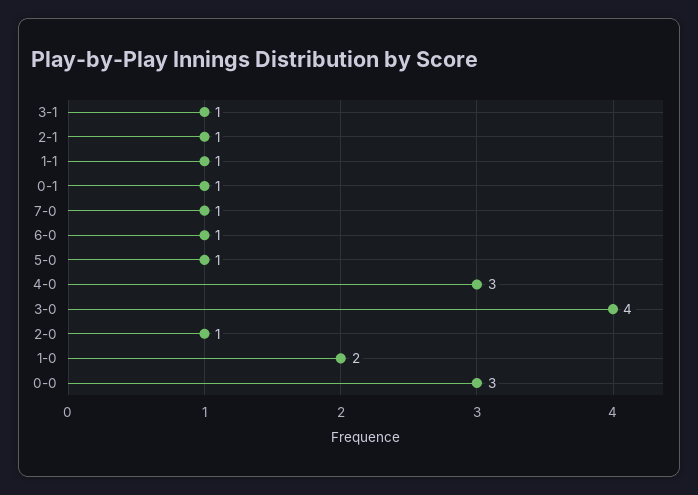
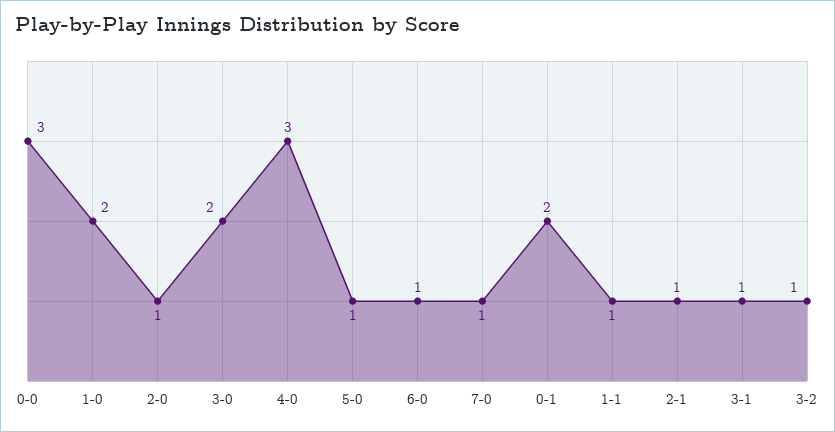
0-1: 1 -> 2
3-0: 4 -> 2
3-2: none -> 1

